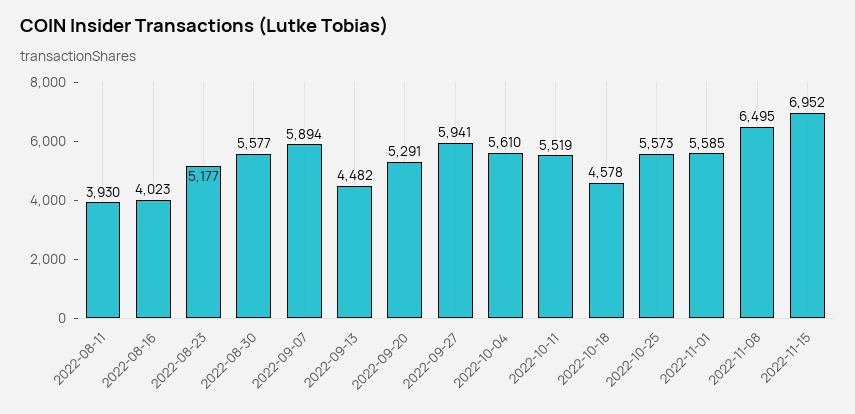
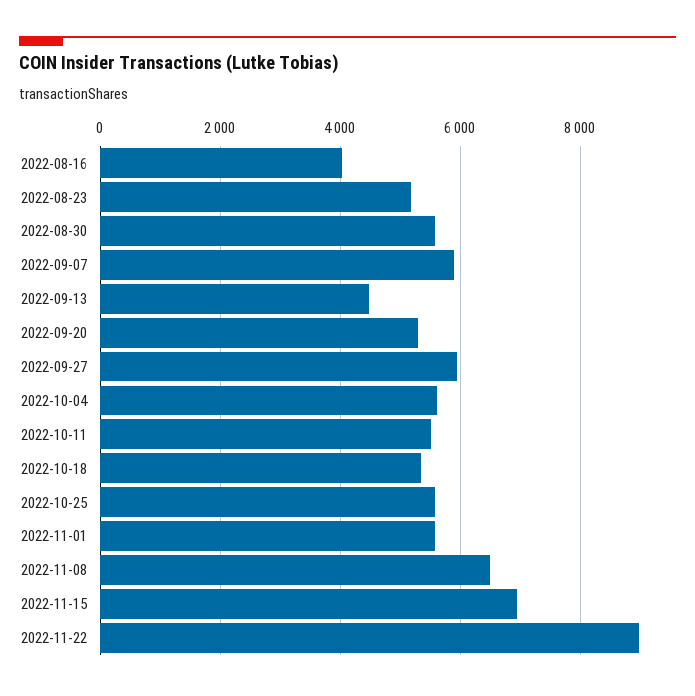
2022-08-11: 3930 -> none
2022-10-18: 4578 -> 5400
2022-11-22: none -> 9000

